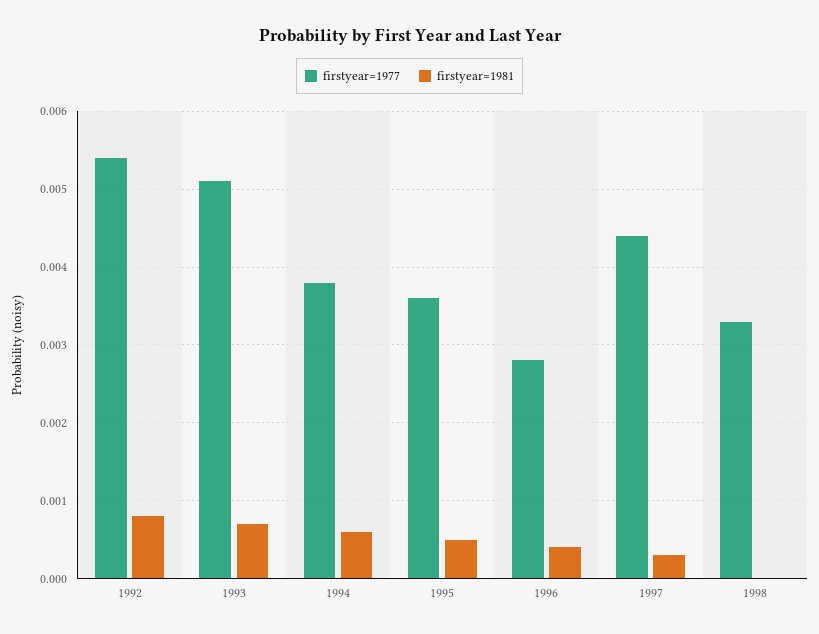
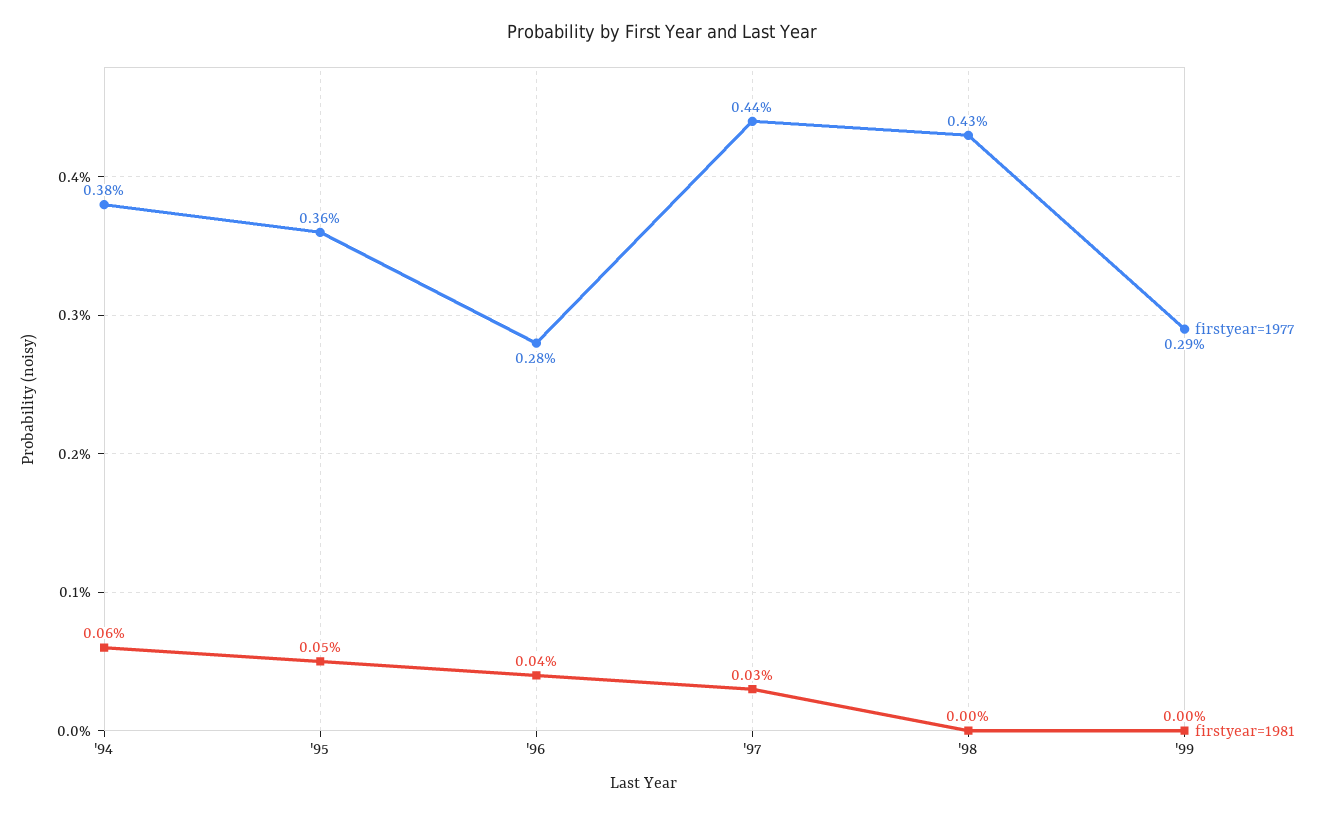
firstyear=1977, 1992: 0.0054 -> none
firstyear=1981, 1992: 0.0008 -> none
firstyear=1977, 1993: 0.0051 -> none
firstyear=1981, 1993: 0.0007 -> none
firstyear=1977, 1998: 0.0033 -> 0.0043
firstyear=1977, '99: none -> 0.0029
firstyear=1981, '99: none -> 0

